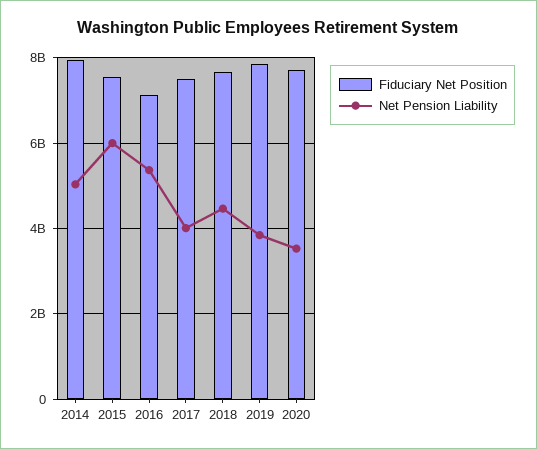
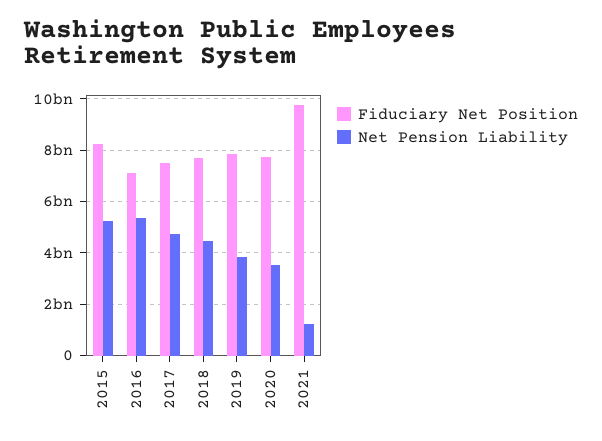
Fiduciary Net Position, 2014: 8000000000 -> none
Net Pension Liability, 2014: 5000000000 -> none
Fiduciary Net Position, 2015: 7600000000 -> 8250000000
Net Pension Liability, 2015: 6000000000 -> 5250000000
Net Pension Liability, 2017: 4000000000 -> 4750000000
Fiduciary Net Position, 2021: none -> 9750000000
Net Pension Liability, 2021: none -> 1250000000

